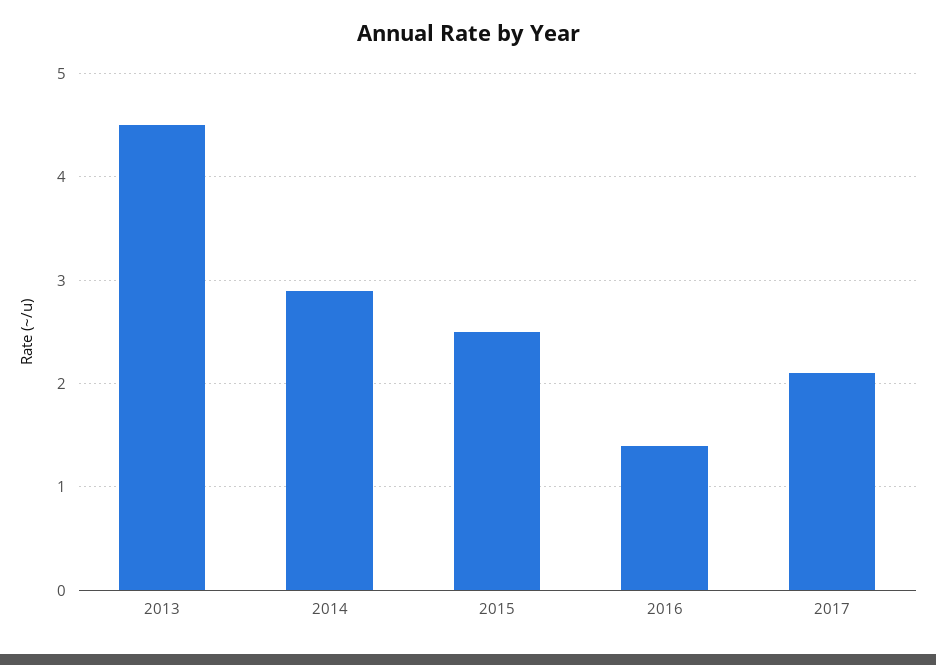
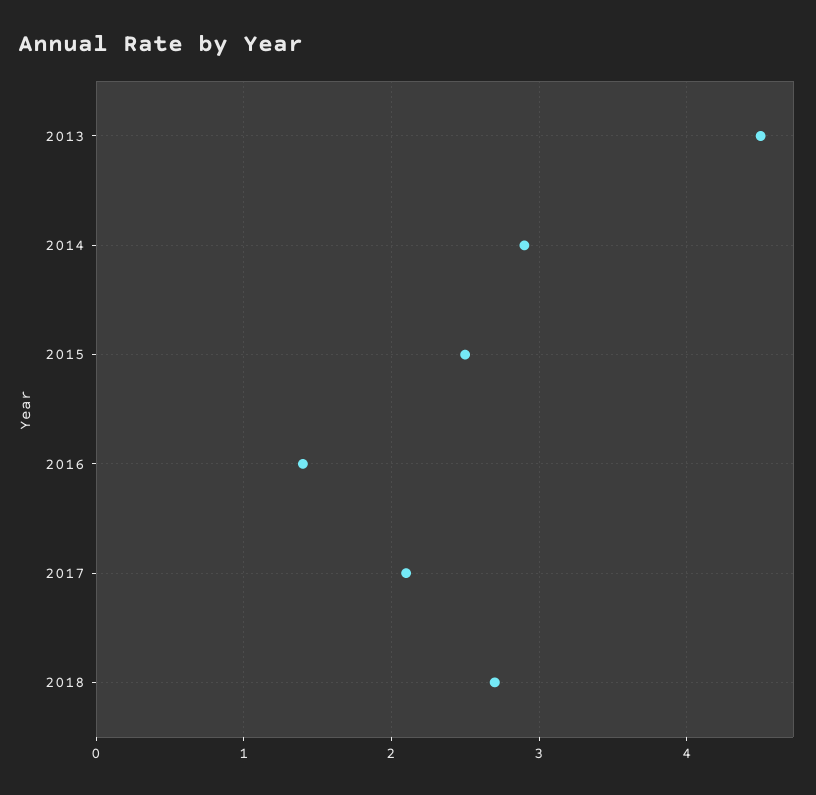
2018: none -> 2.7

